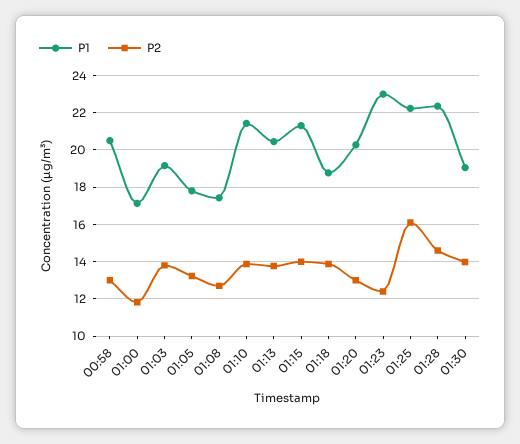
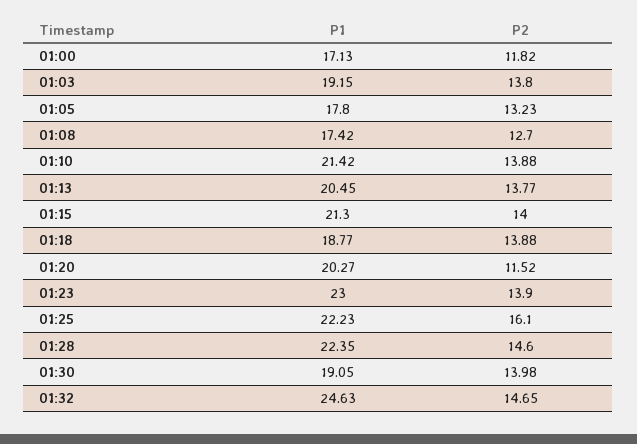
P1, 00:58: 20.5 -> none
P2, 00:58: 13 -> none
P2, 01:20: 13 -> 11.52
P2, 01:23: 12.5 -> 13.9
P1, 01:32: none -> 24.63
P2, 01:32: none -> 14.65

